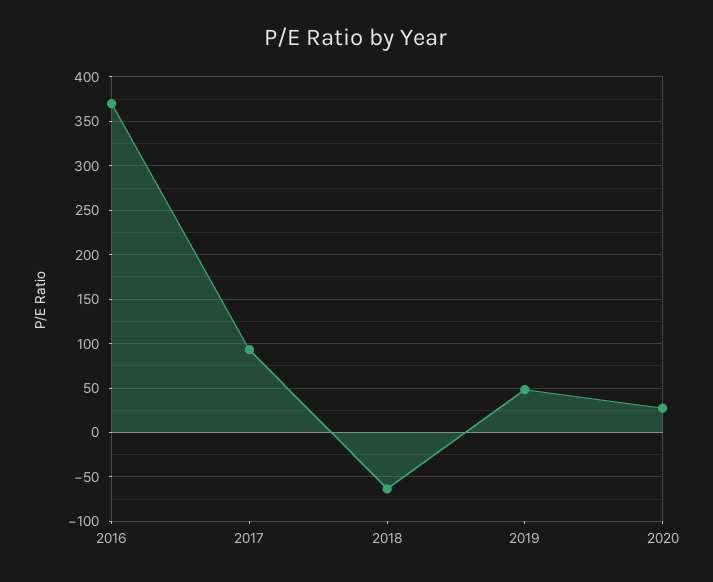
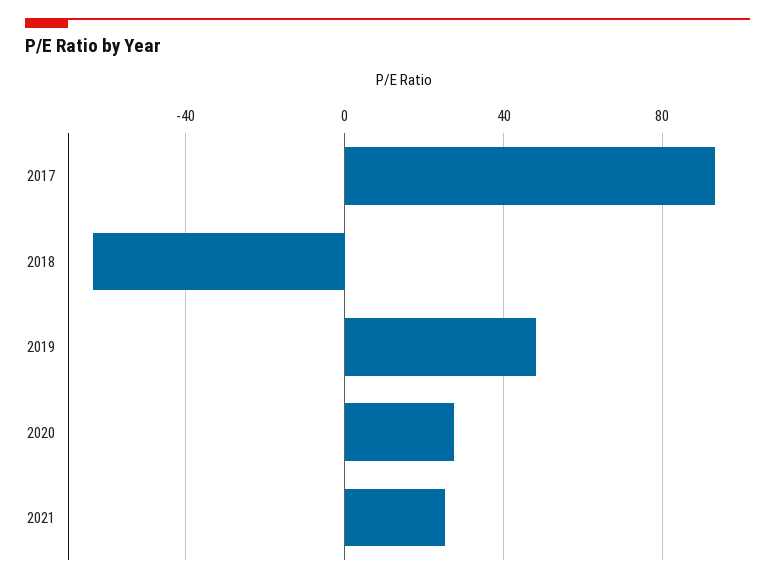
2016: 370 -> none
2021: none -> 25

